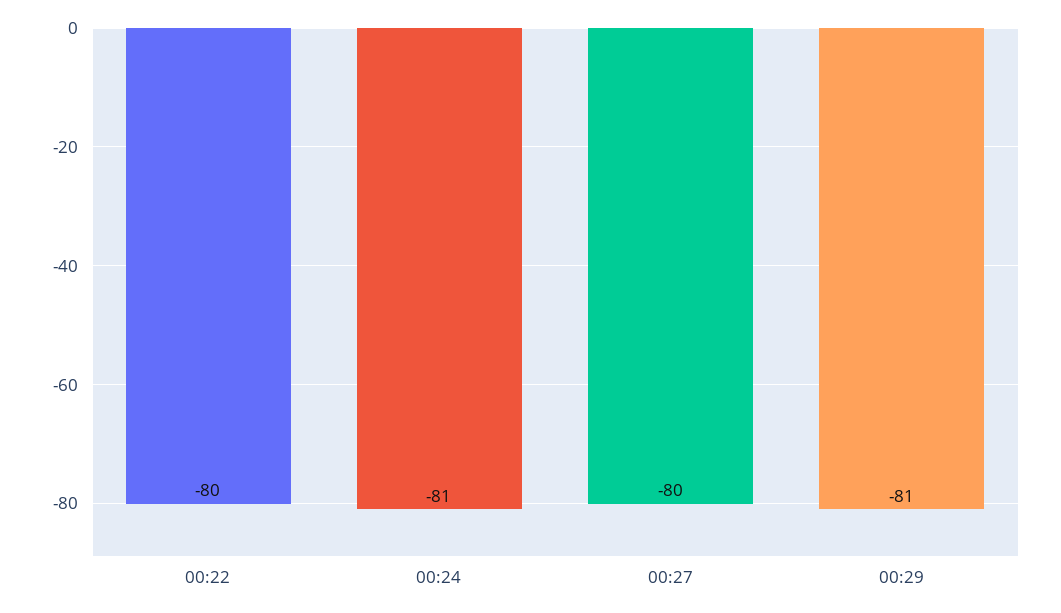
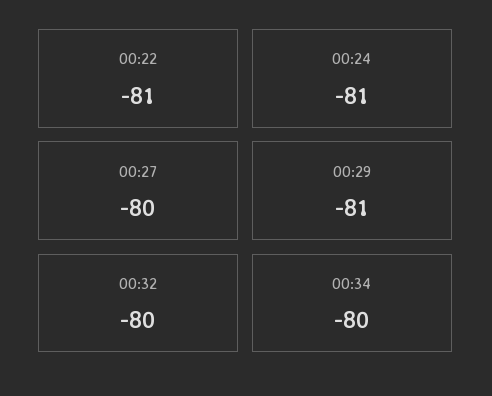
00:22: -80 -> -81
00:32: none -> -80
00:34: none -> -80

